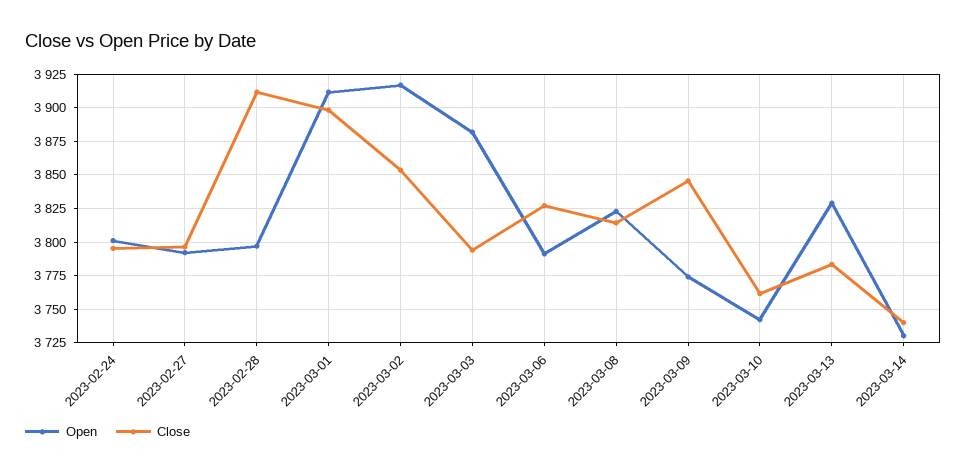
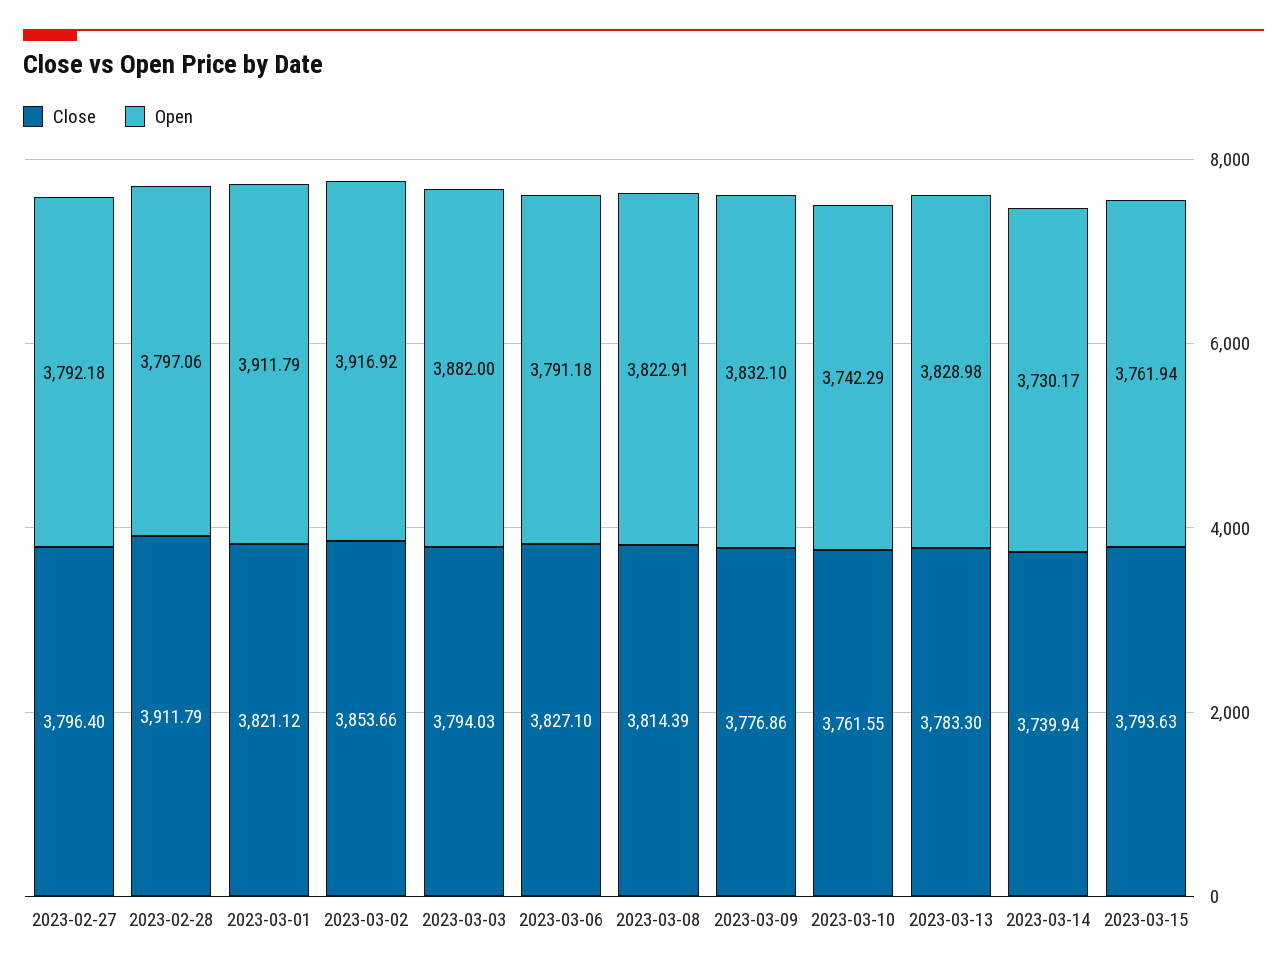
Open, 2023-02-24: 3800 -> none
Close, 2023-02-24: 3795 -> none
Close, 2023-03-01: 3900 -> 3821.12
Open, 2023-03-09: 3775 -> 3832.1
Close, 2023-03-09: 3845 -> 3776.86
Close, 2023-03-15: none -> 3793.63
Open, 2023-03-15: none -> 3761.94

